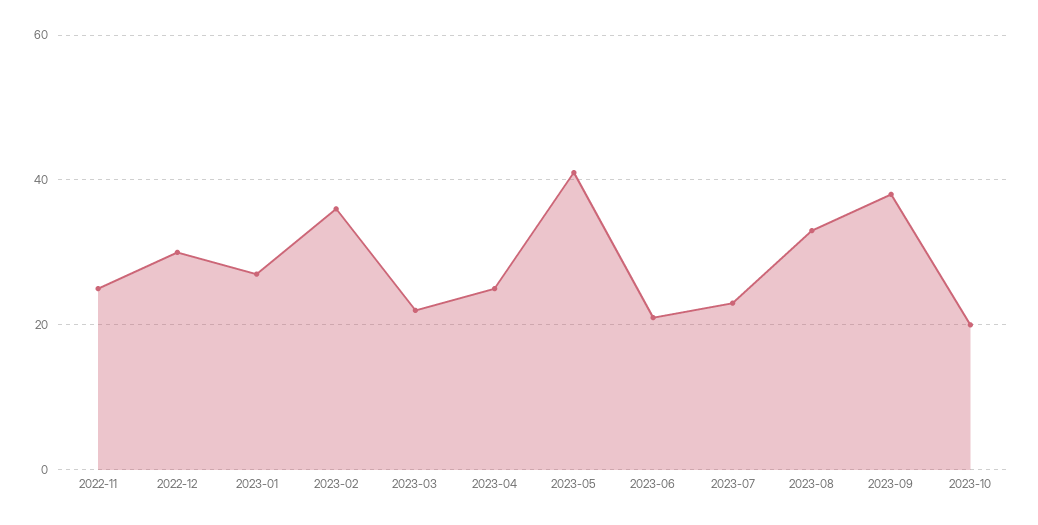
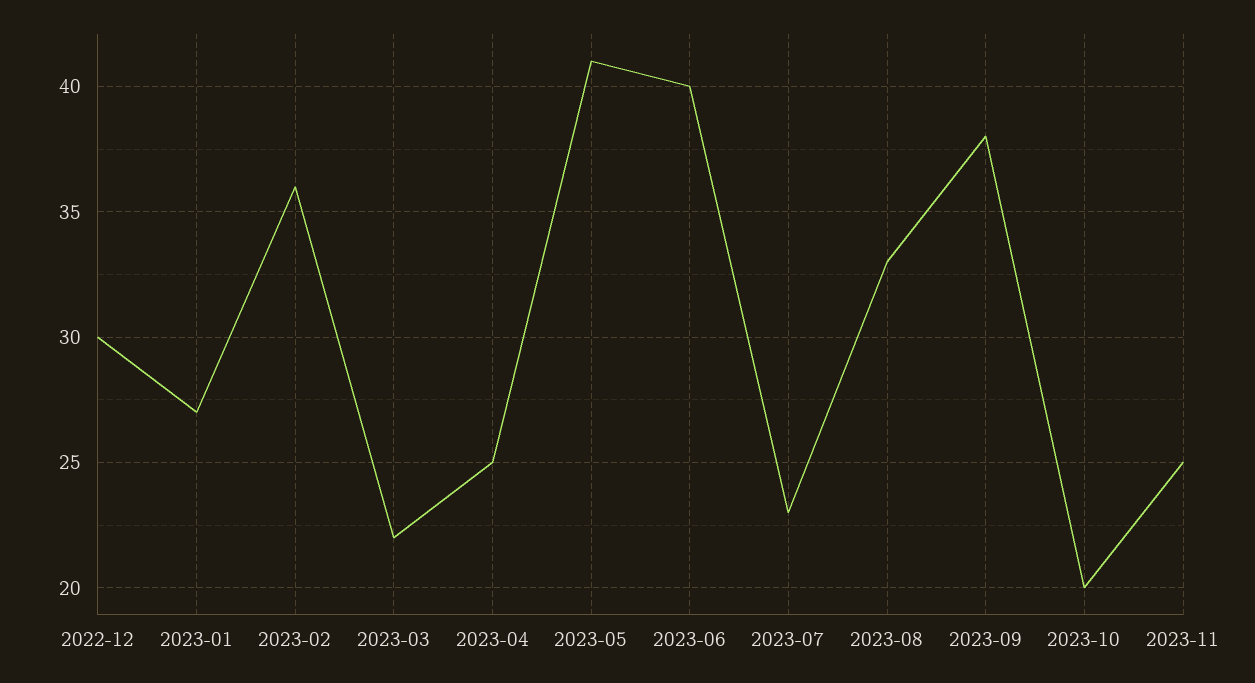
2022-11: 25 -> none
2023-06: 20 -> 40
2023-11: none -> 25

